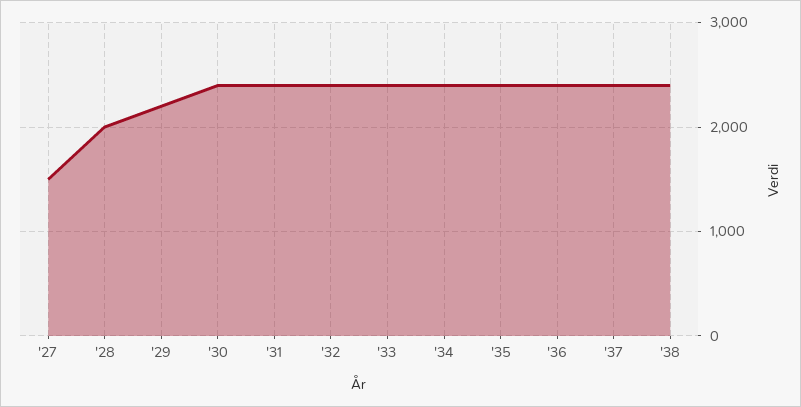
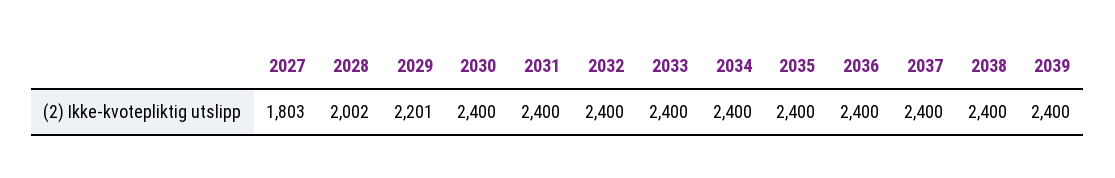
'27: 1500 -> 1803
2039: none -> 2400

